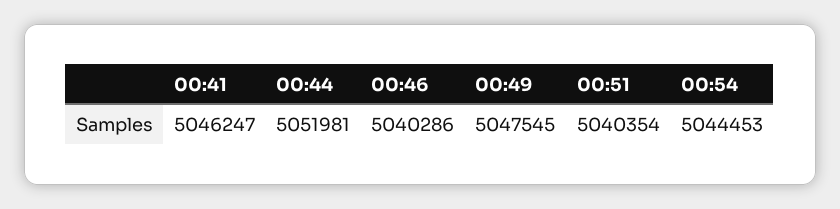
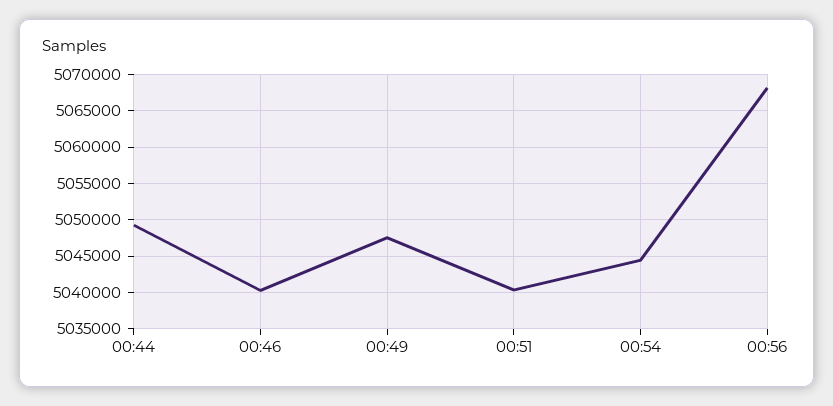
00:41: 5046247 -> none
00:44: 5051981 -> 5049000
00:56: none -> 5068000

